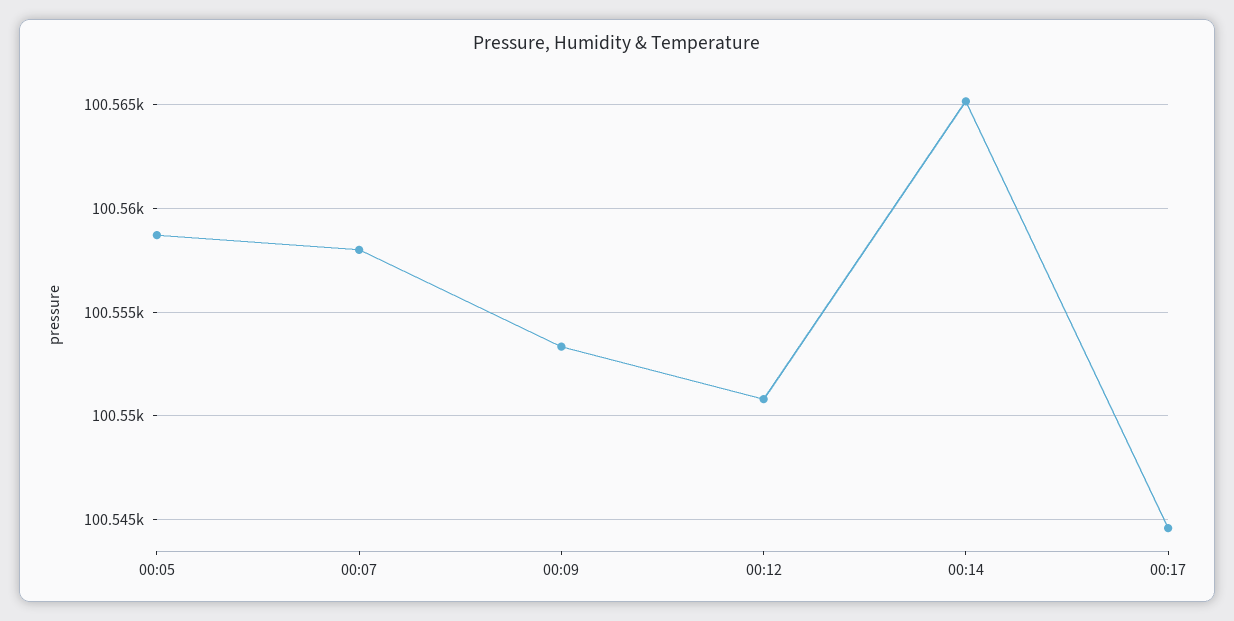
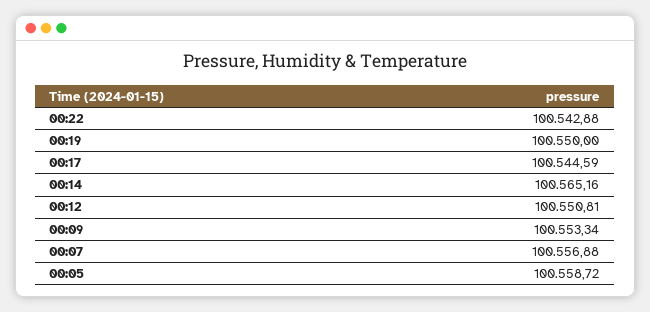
00:07: 100558 -> 100556.88
00:22: none -> 100542.88
00:19: none -> 100550

